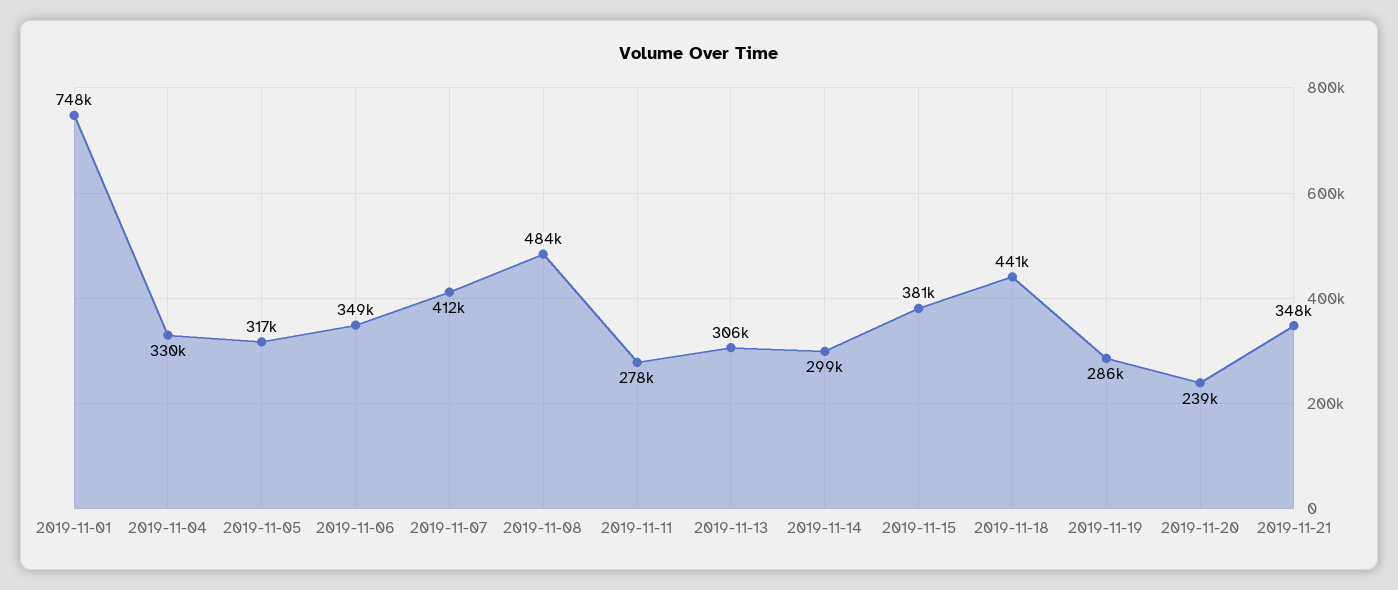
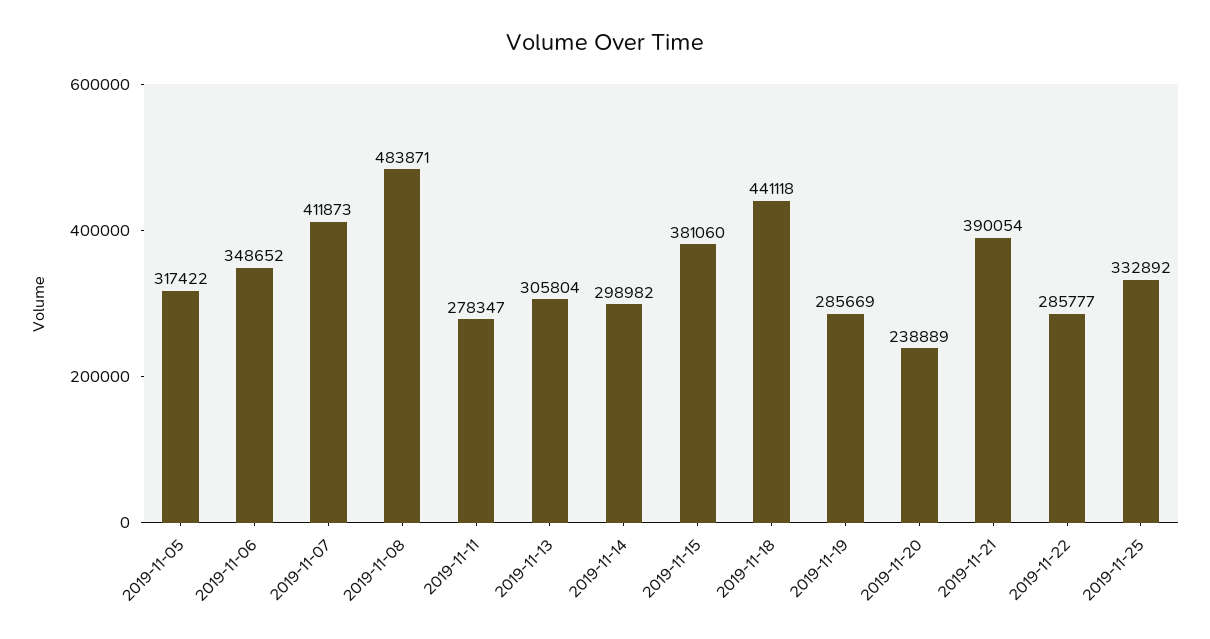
2019-11-01: 748000 -> none
2019-11-04: 330000 -> none
2019-11-21: 348000 -> 390054
2019-11-22: none -> 285777
2019-11-25: none -> 332892

